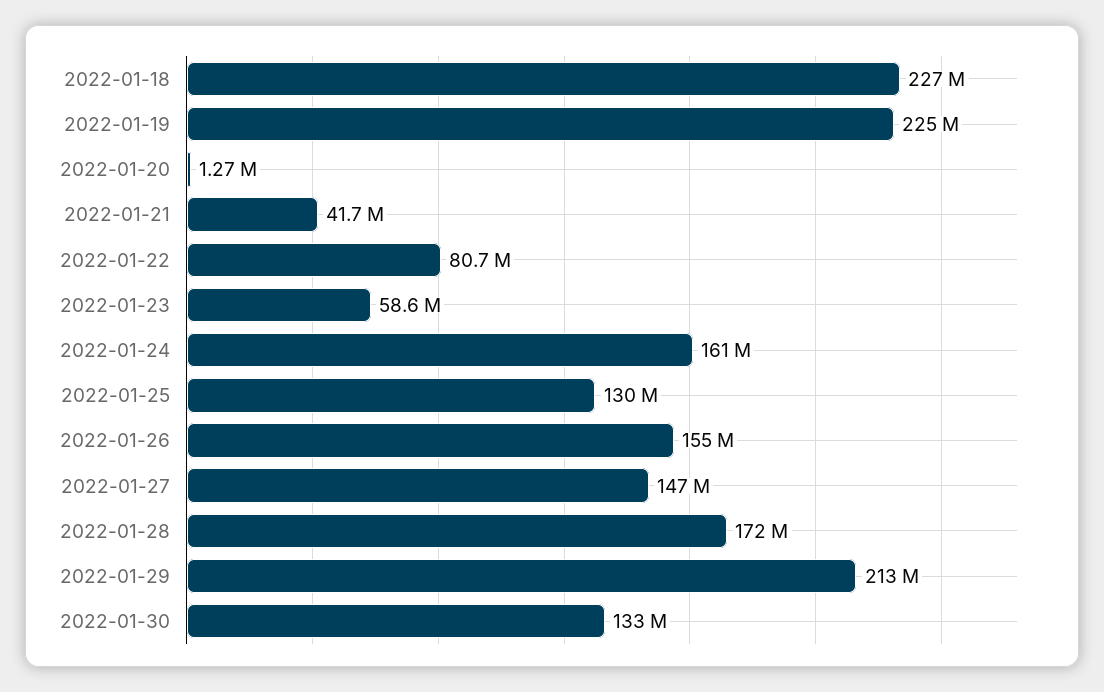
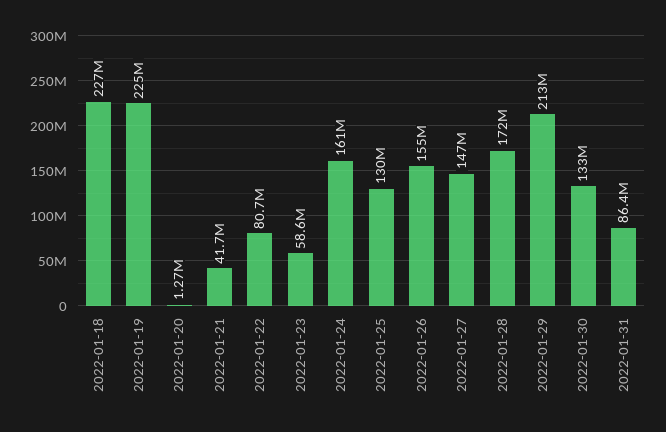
2022-01-31: none -> 86400000

